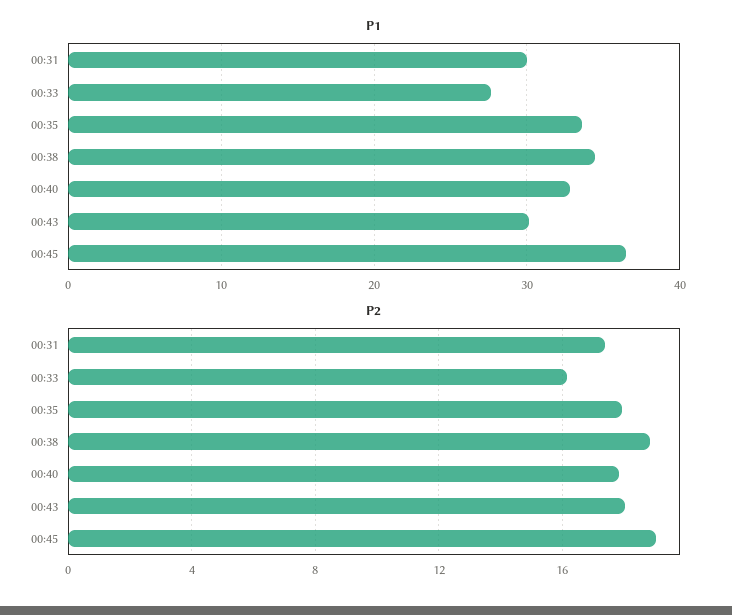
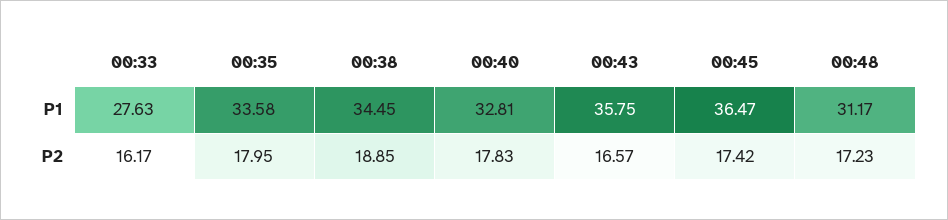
P1, 00:31: 30 -> none
P1, 00:43: 30 -> 35.75
P2, 00:31: 17.5 -> none
P2, 00:43: 18 -> 16.57
P2, 00:45: 19 -> 17.42
P1, 00:48: none -> 31.17
P2, 00:48: none -> 17.23

